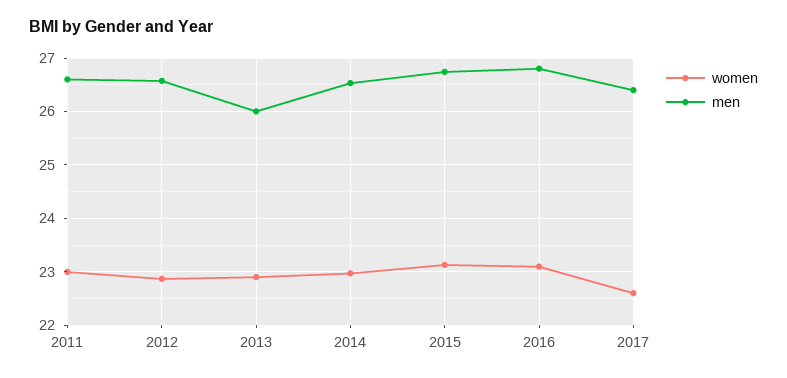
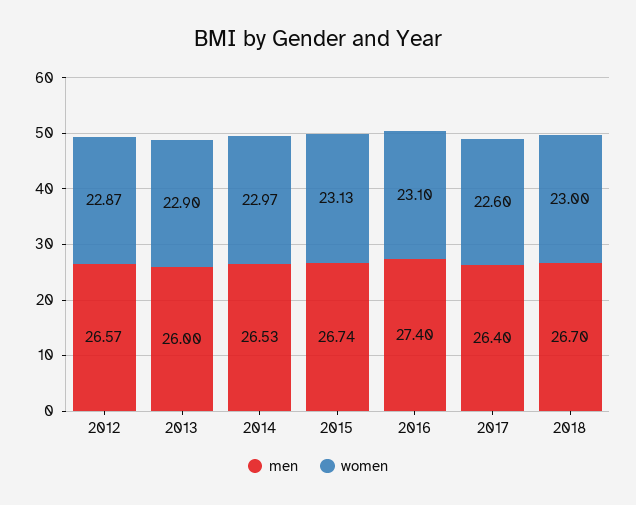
women, 2011: 23 -> none
men, 2011: 26.6 -> none
men, 2016: 26.8 -> 27.4
men, 2018: none -> 26.7
women, 2018: none -> 23

